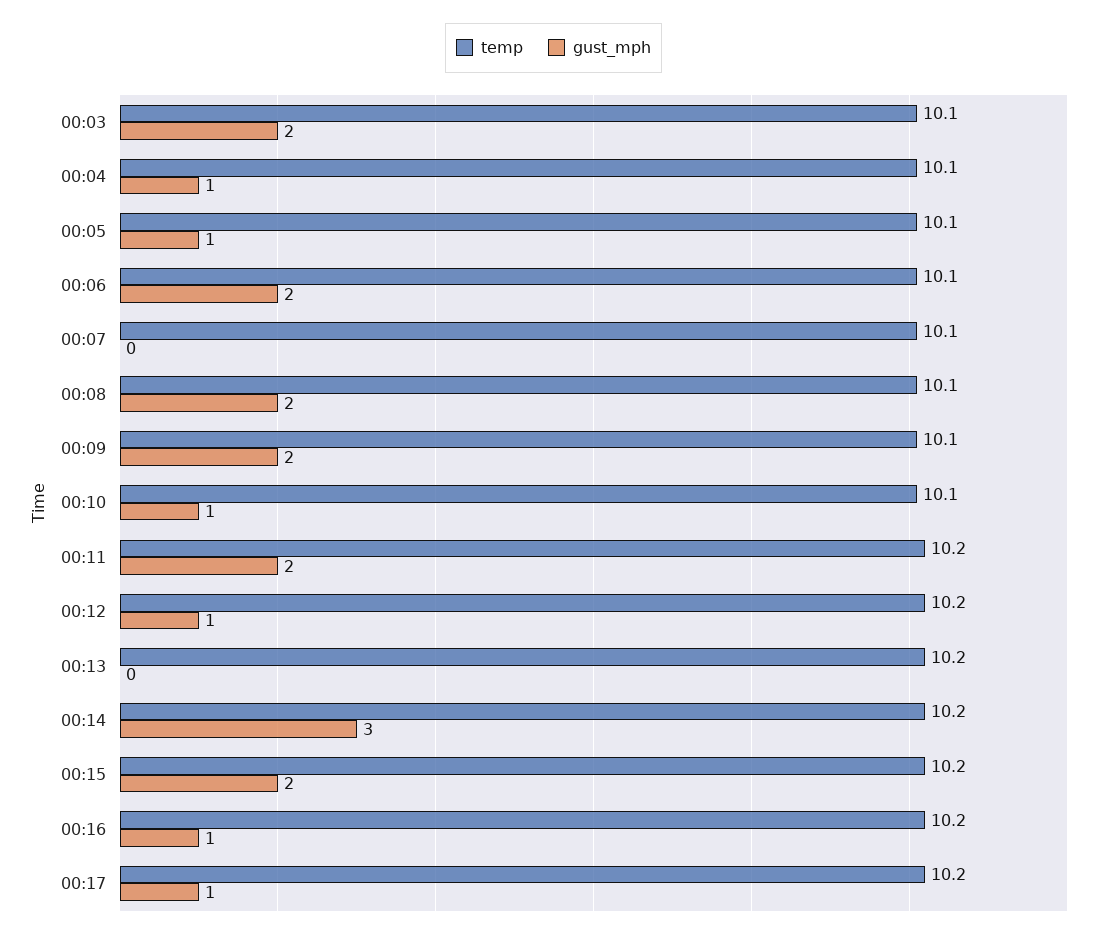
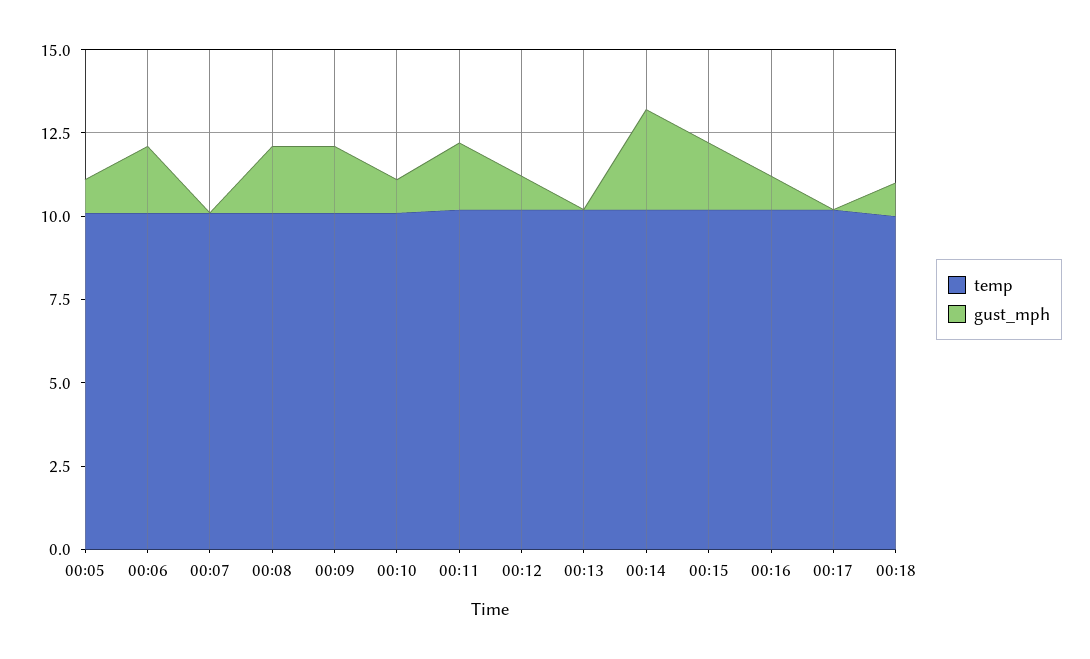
temp, 00:03: 10.1 -> none
gust_mph, 00:03: 2 -> none
temp, 00:04: 10.1 -> none
gust_mph, 00:04: 1 -> none
gust_mph, 00:17: 1 -> 0
temp, 00:18: none -> 10
gust_mph, 00:18: none -> 1

